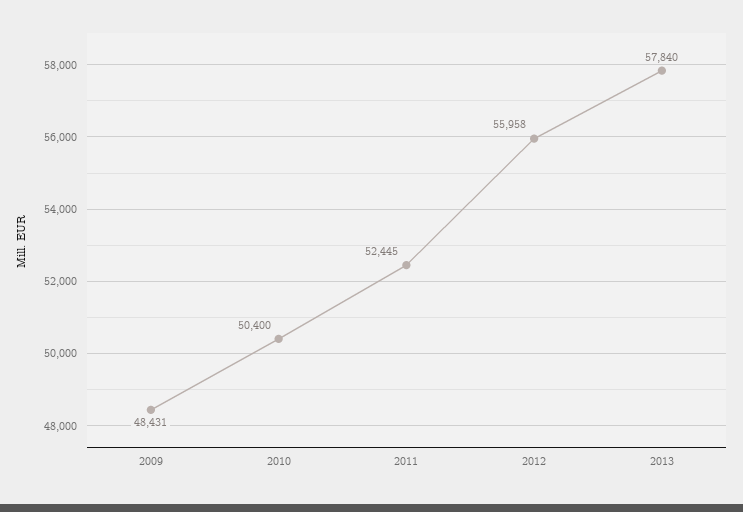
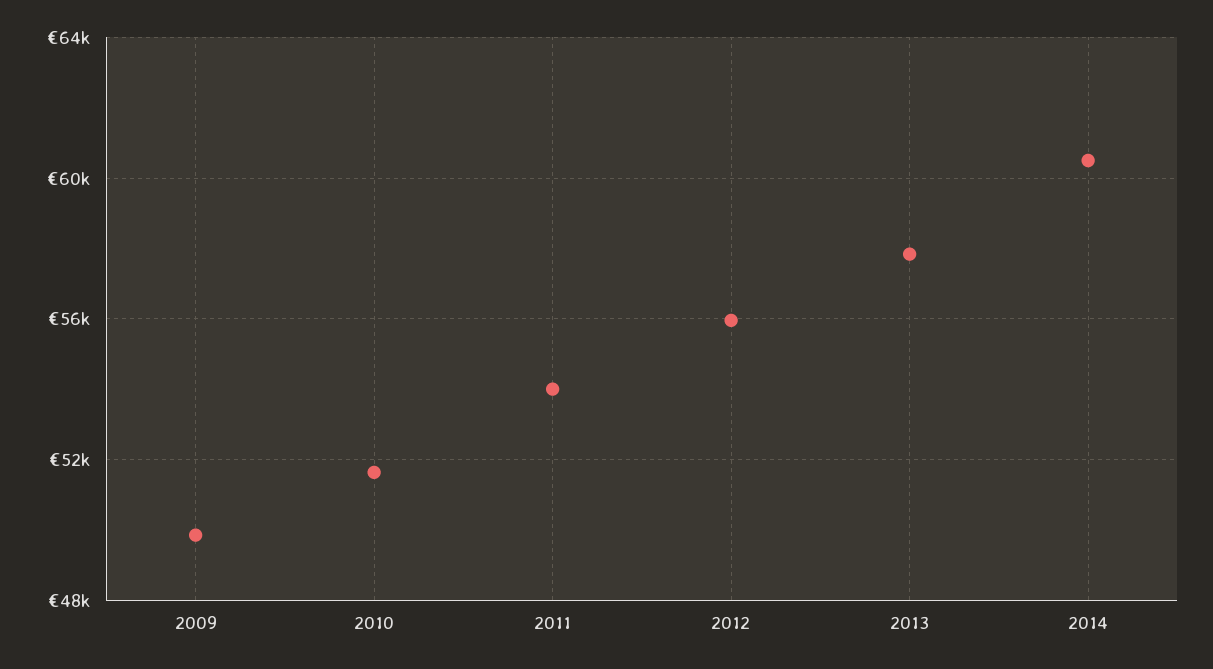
2009: 48431 -> 50000
2010: 50400 -> 51500
2011: 52445 -> 54000
2014: none -> 60500

